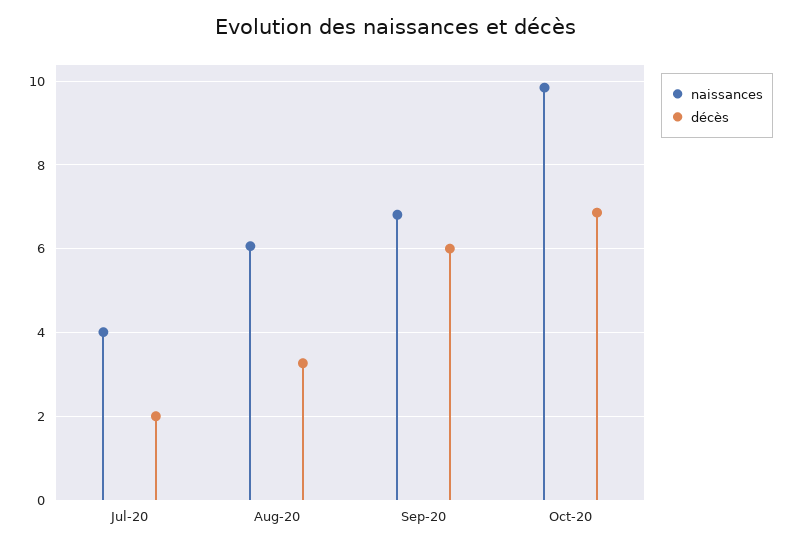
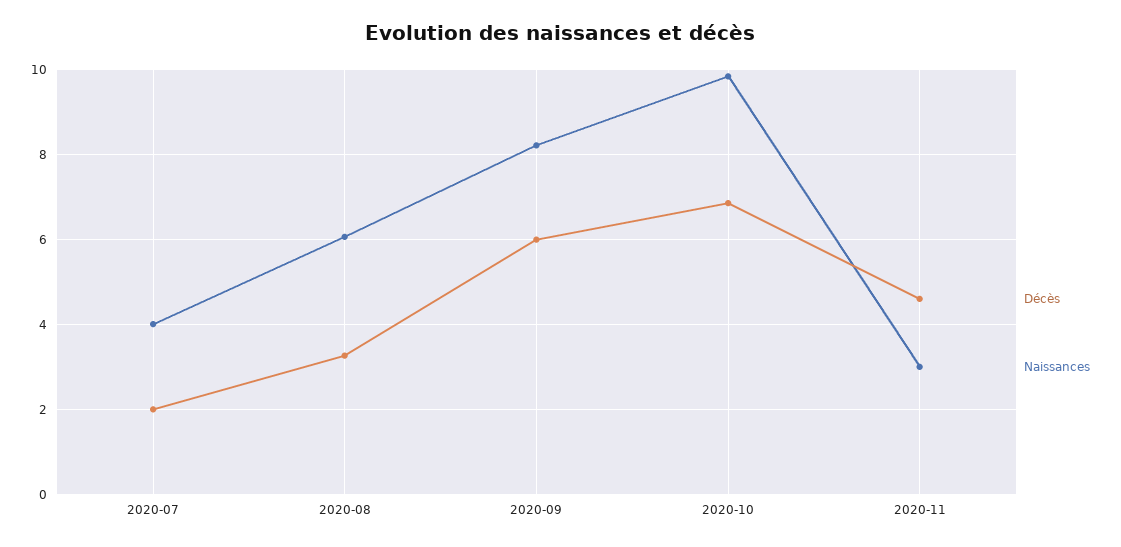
naissances, Sep-20: 6.8 -> 8.2
décès, 2020-11: none -> 4.6
naissances, 2020-11: none -> 3

